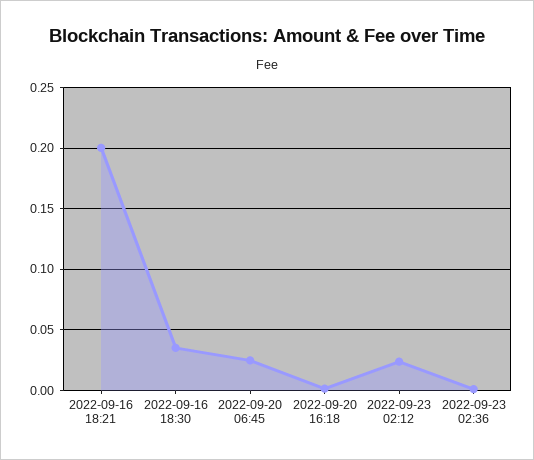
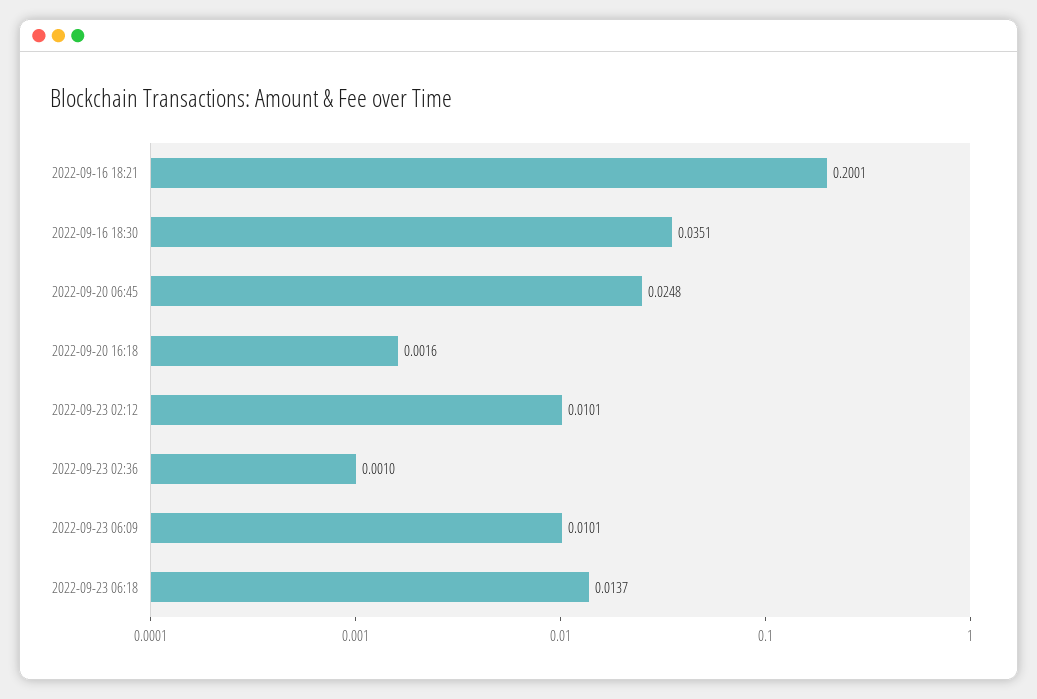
2022-09-23 02:12: 0.025 -> 0.0101
2022-09-23 06:09: none -> 0.0101
2022-09-23 06:18: none -> 0.0137

